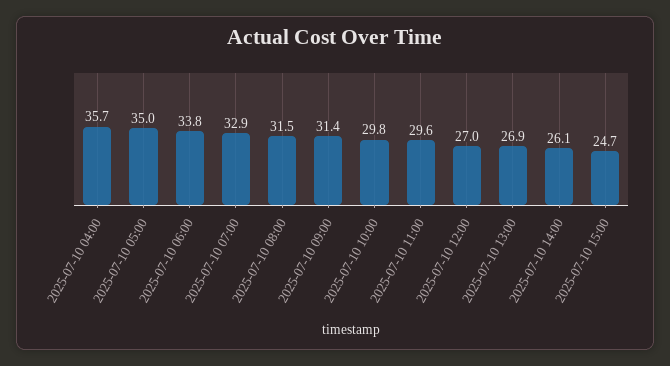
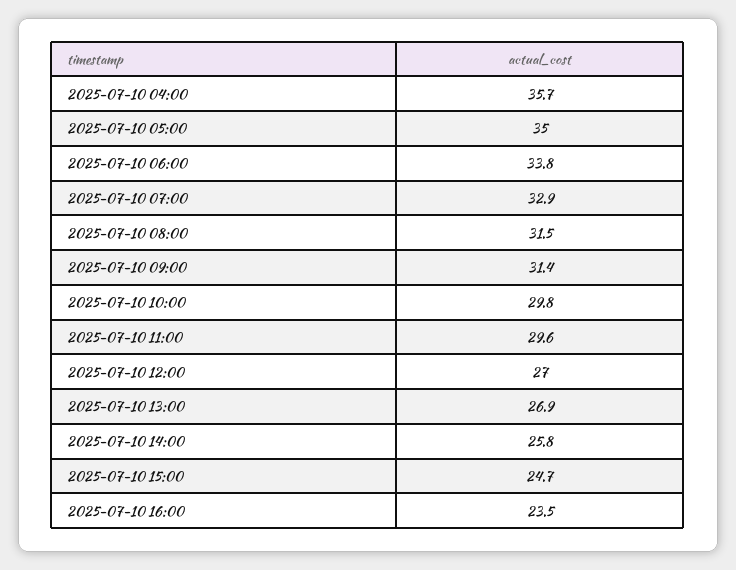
2025-07-10 14:00: 26.1 -> 25.8
2025-07-10 16:00: none -> 23.5

